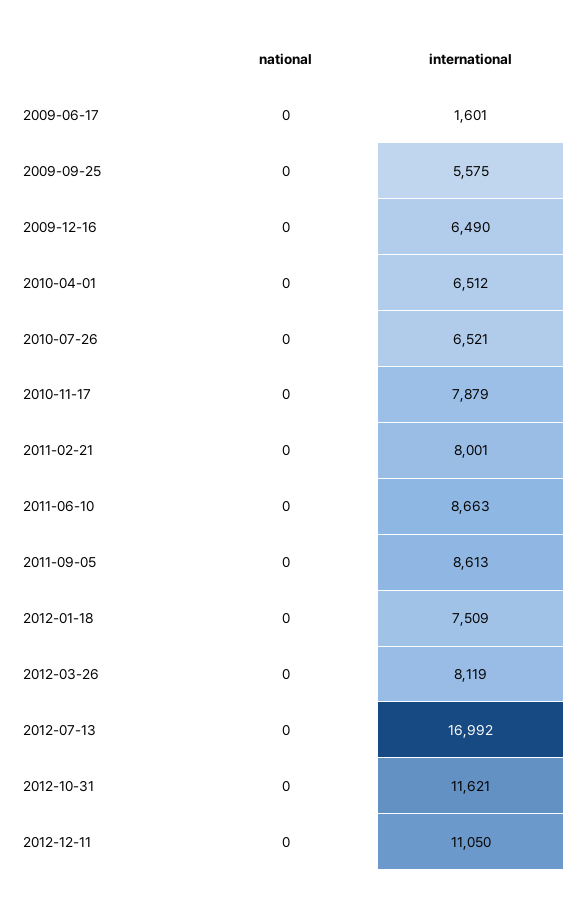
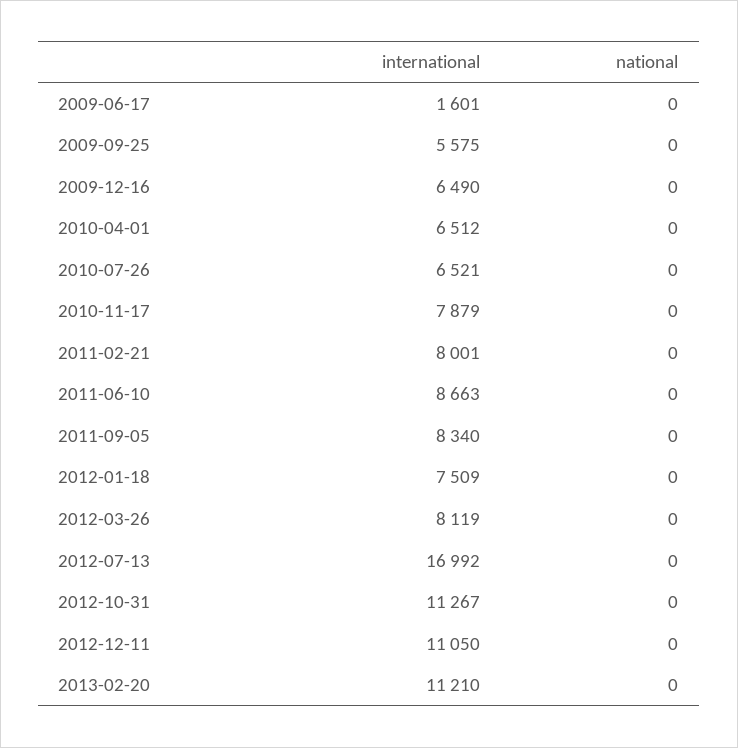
international, 2011-09-05: 8613 -> 8340
international, 2012-10-31: 11621 -> 11267
international, 2013-02-20: none -> 11210
national, 2013-02-20: none -> 0

